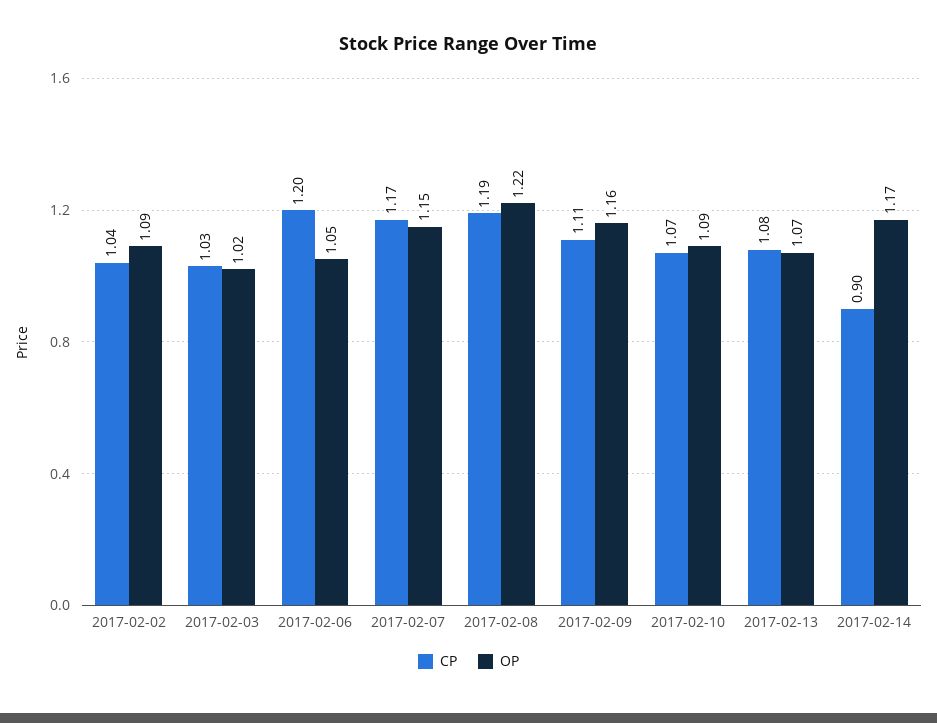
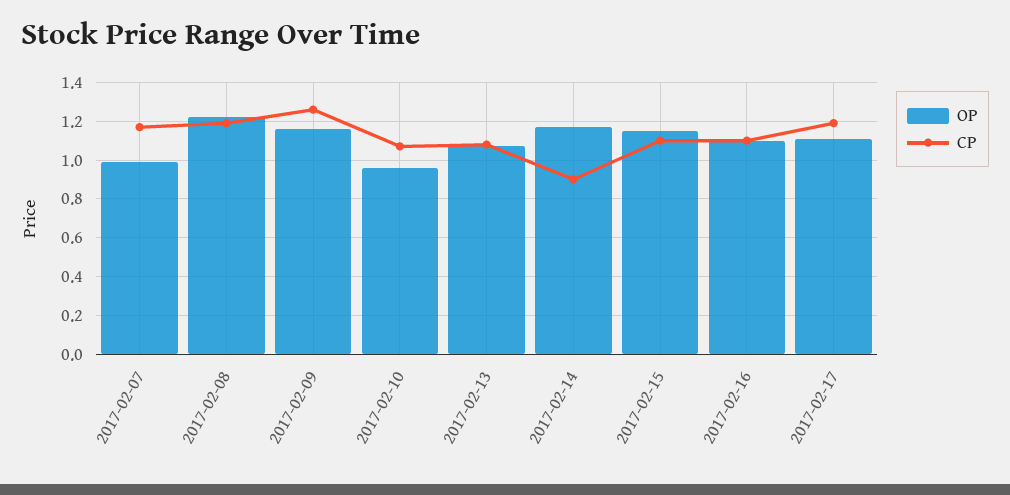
CP, 2017-02-02: 1.04 -> none
OP, 2017-02-02: 1.09 -> none
CP, 2017-02-03: 1.03 -> none
OP, 2017-02-03: 1.02 -> none
CP, 2017-02-06: 1.2 -> none
OP, 2017-02-06: 1.05 -> none
OP, 2017-02-07: 1.15 -> 1
CP, 2017-02-09: 1.11 -> 1.25
OP, 2017-02-10: 1.09 -> 0.95
OP, 2017-02-15: none -> 1.15
CP, 2017-02-15: none -> 1.1
OP, 2017-02-16: none -> 1.1
CP, 2017-02-16: none -> 1.1
OP, 2017-02-17: none -> 1.1
CP, 2017-02-17: none -> 1.2

